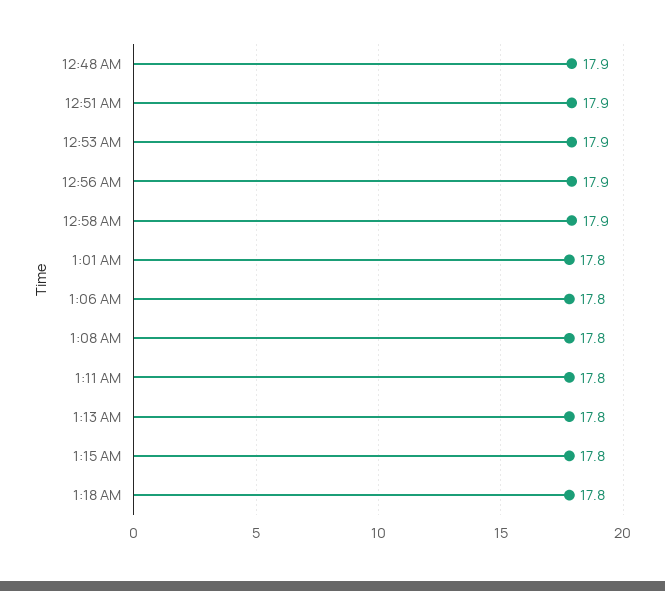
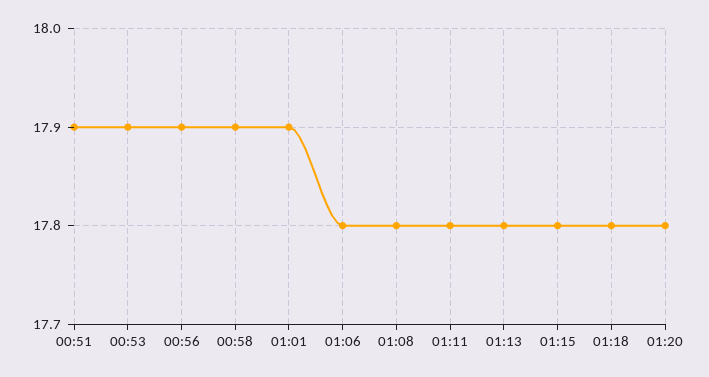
12:48 AM: 17.9 -> none
1:01 AM: 17.8 -> 17.9
01:20: none -> 17.8

